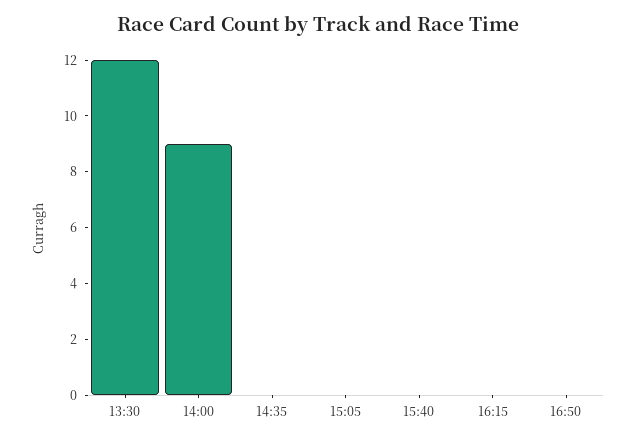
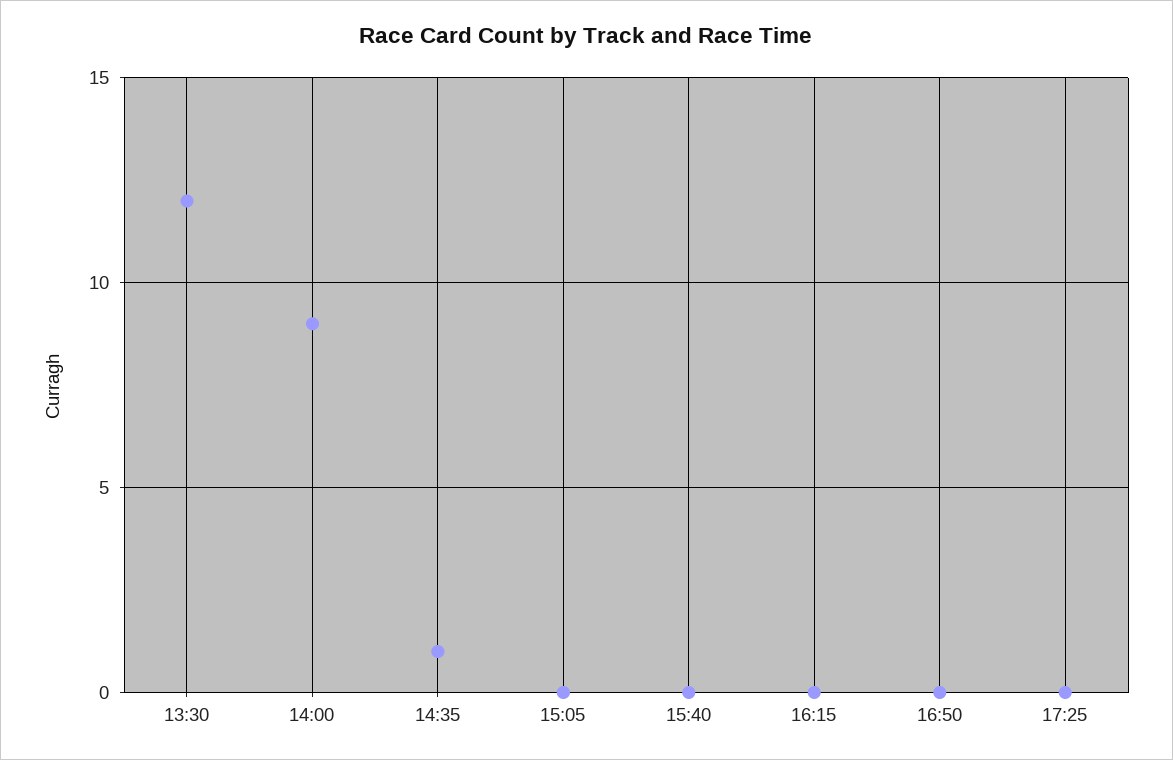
14:35: 0 -> 1
17:25: none -> 0

